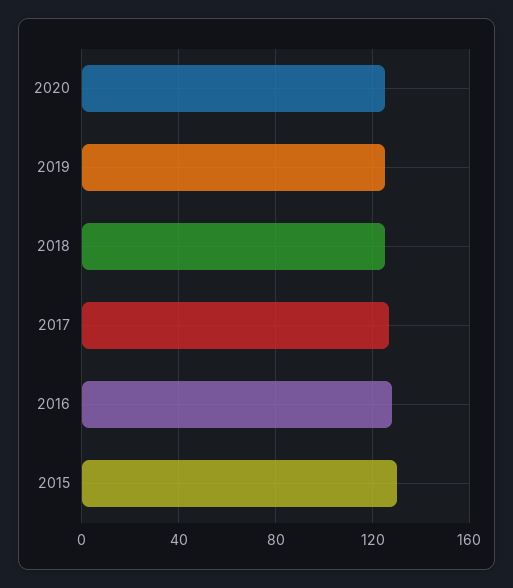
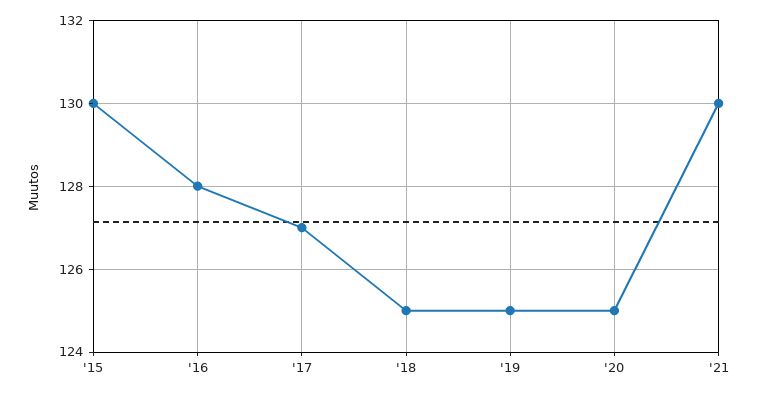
'21: none -> 130

